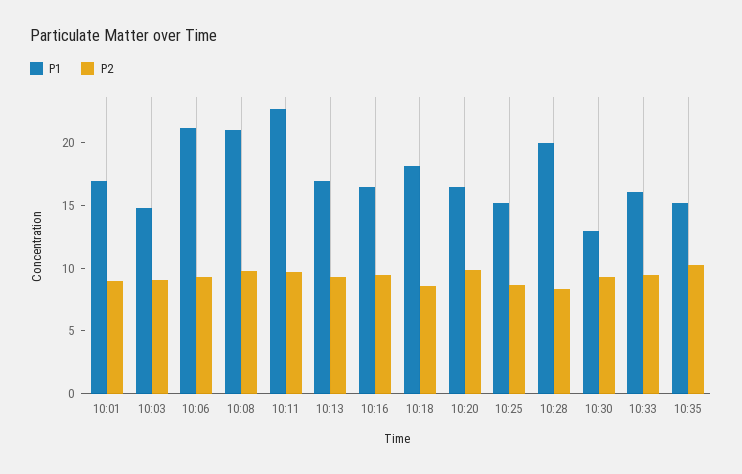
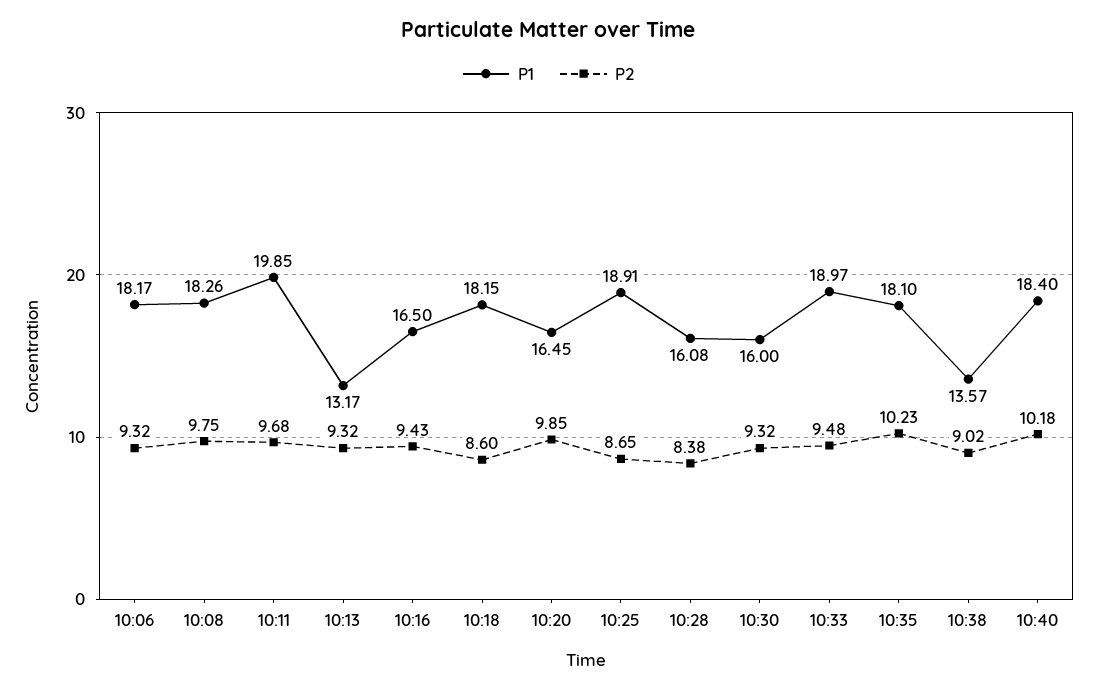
P1, 10:01: 17 -> none
P2, 10:01: 9 -> none
P1, 10:03: 15 -> none
P2, 10:03: 9 -> none
P1, 10:06: 21 -> 18.17
P1, 10:08: 21 -> 18.26
P1, 10:11: 23 -> 19.85
P1, 10:13: 17 -> 13.17
P1, 10:25: 15 -> 18.91
P1, 10:28: 20 -> 16.08
P1, 10:30: 13 -> 16
P1, 10:33: 16 -> 18.97
P1, 10:35: 15 -> 18.1
P1, 10:38: none -> 13.57
P2, 10:38: none -> 9.02
P1, 10:40: none -> 18.4
P2, 10:40: none -> 10.18

